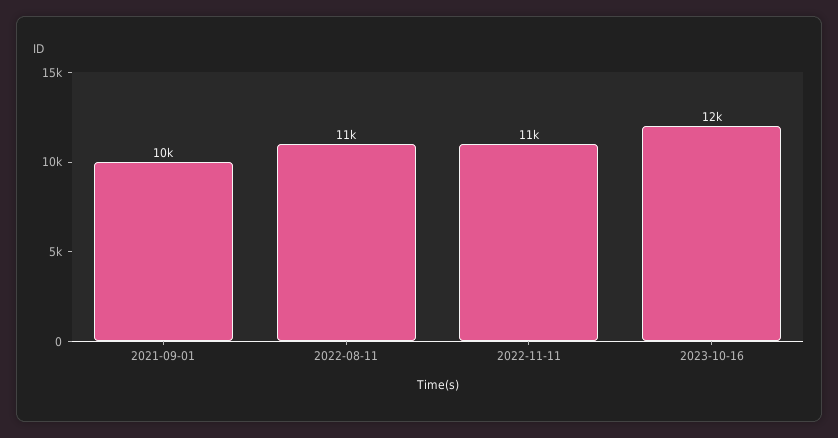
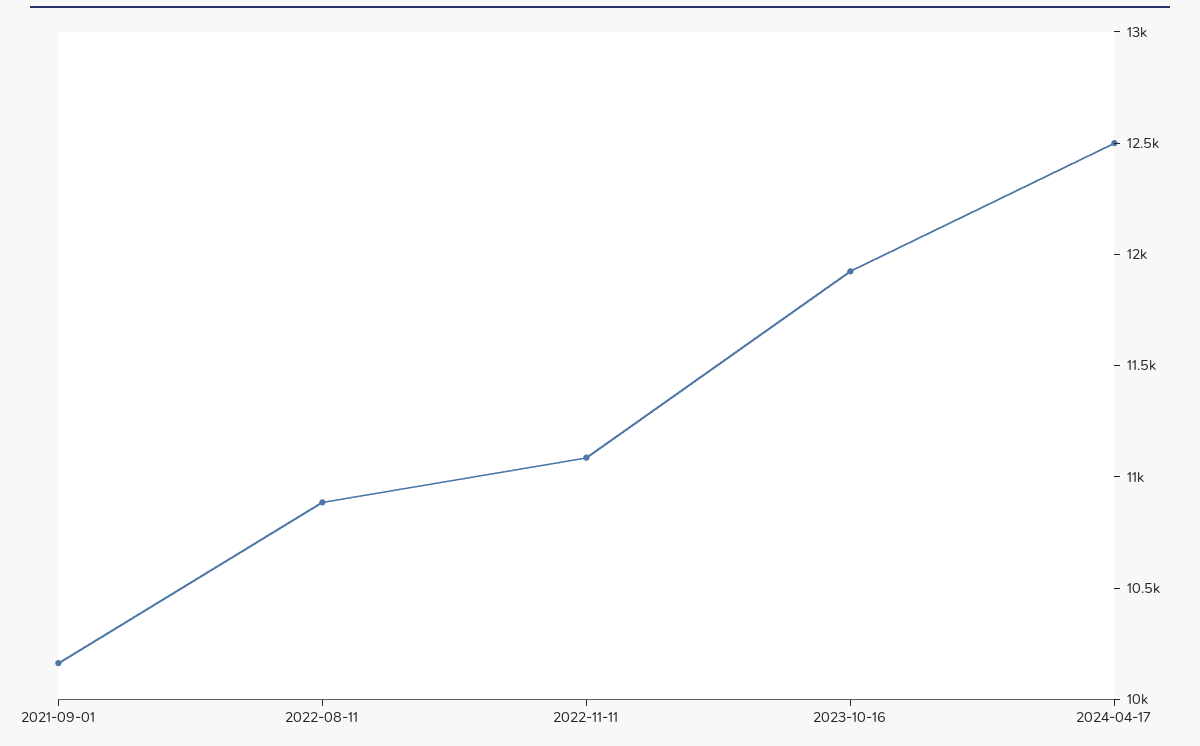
2024-04-17: none -> 12500

